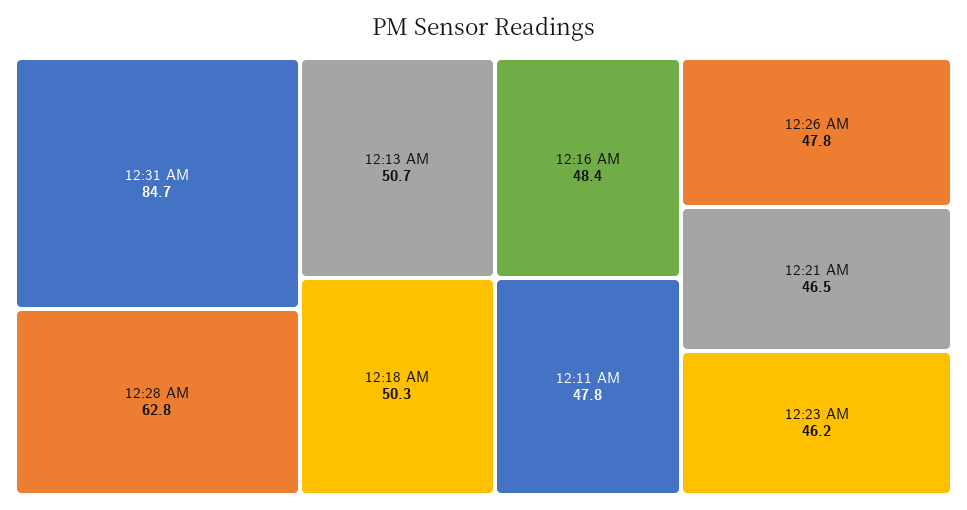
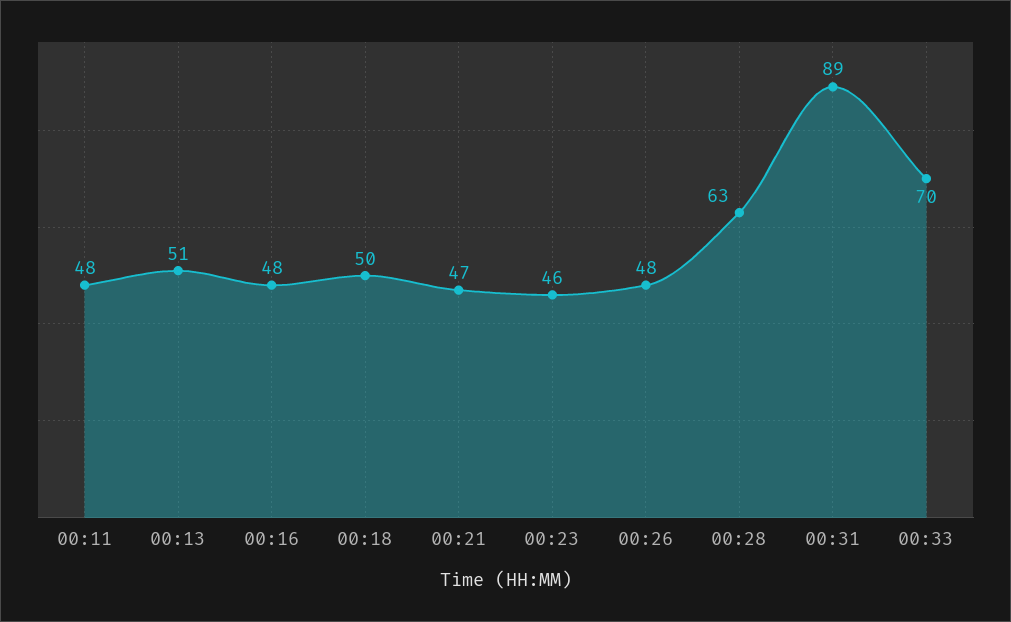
12:31 AM: 84.7 -> 89
00:33: none -> 70

